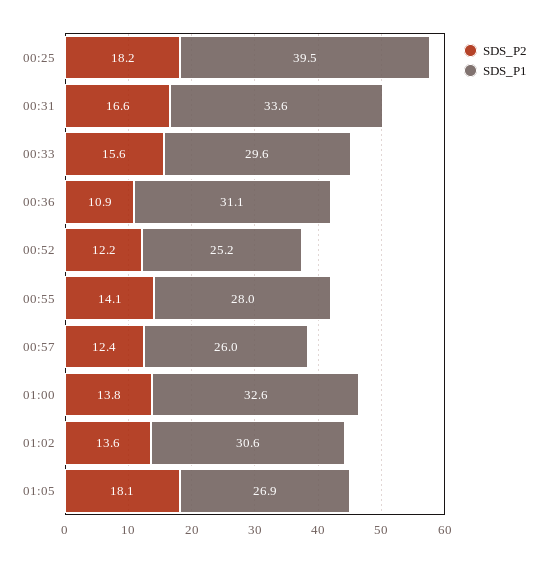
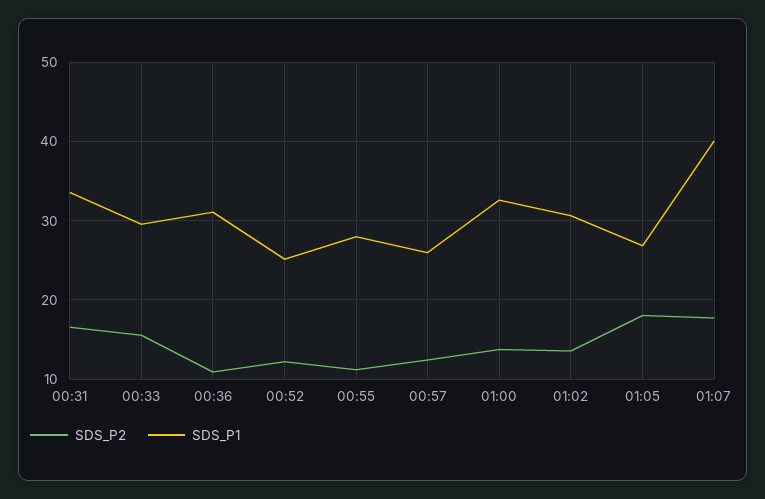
SDS_P2, 00:25: 18.2 -> none
SDS_P1, 00:25: 39.5 -> none
SDS_P2, 00:55: 14.1 -> 11
SDS_P2, 01:07: none -> 18
SDS_P1, 01:07: none -> 40

